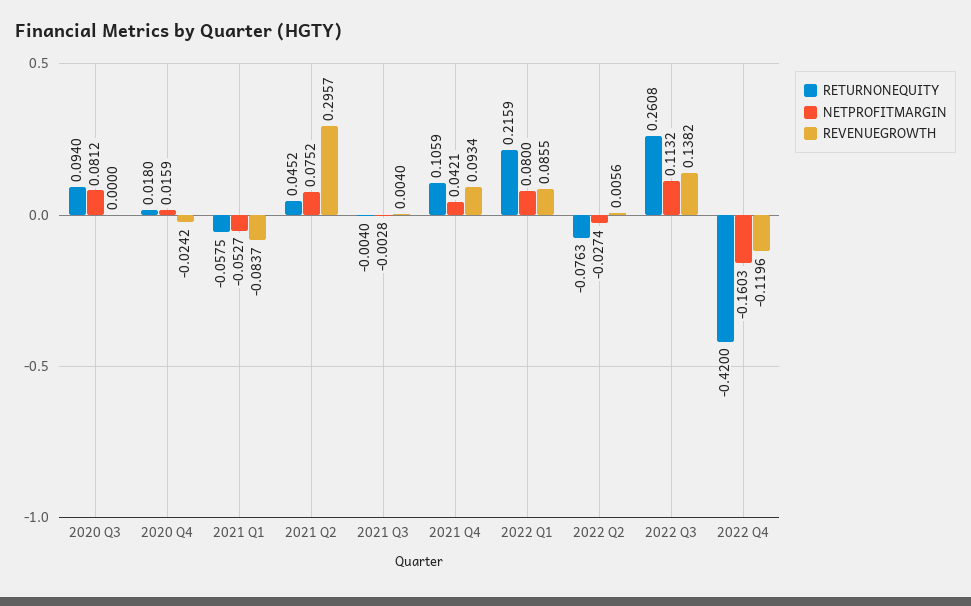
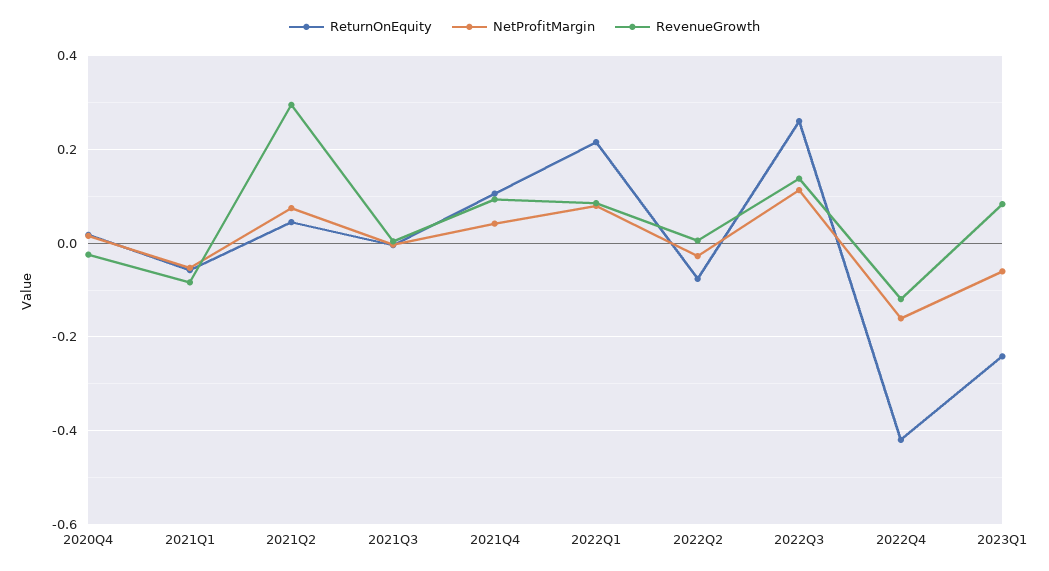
RETURNONEQUITY, 2020 Q3: 0.094 -> none
NETPROFITMARGIN, 2020 Q3: 0.0812 -> none
REVENUEGROWTH, 2020 Q3: 0 -> none
RETURNONEQUITY, 2023Q1: none -> -0.24
NETPROFITMARGIN, 2023Q1: none -> -0.06
REVENUEGROWTH, 2023Q1: none -> 0.08

